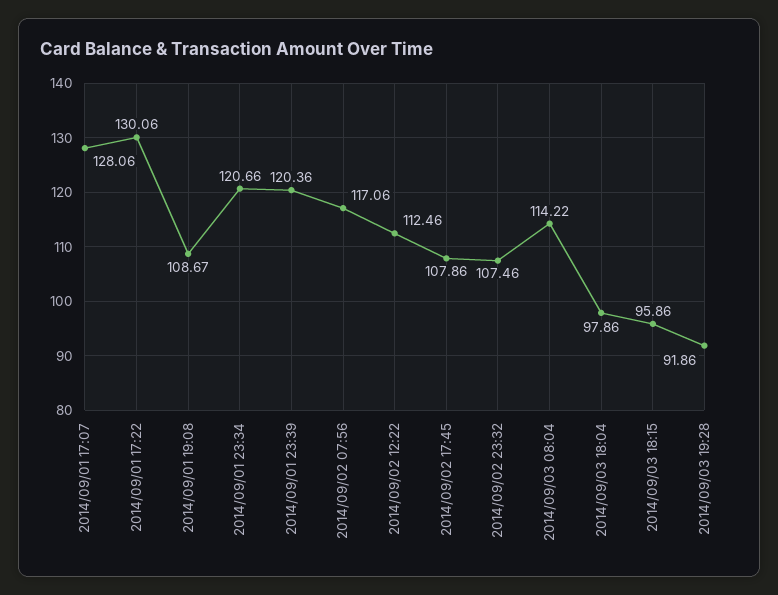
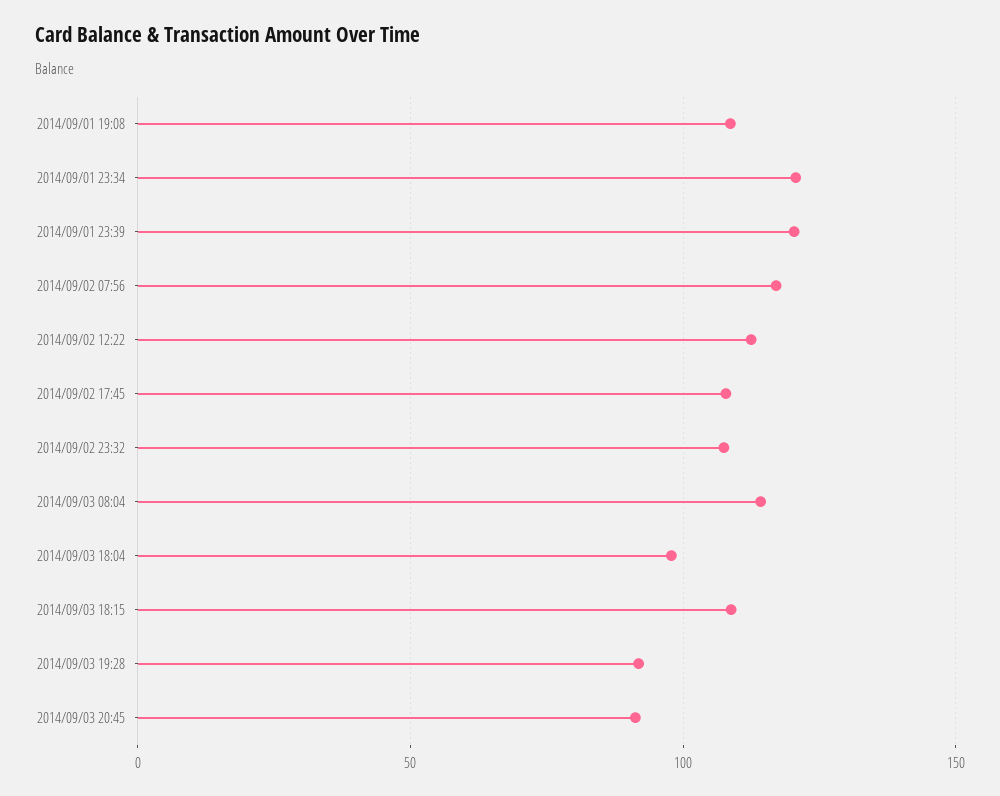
2014/09/01 17:07: 128.06 -> none
2014/09/01 17:22: 130.06 -> none
2014/09/03 18:15: 95.86 -> 110
2014/09/03 20:45: none -> 90

